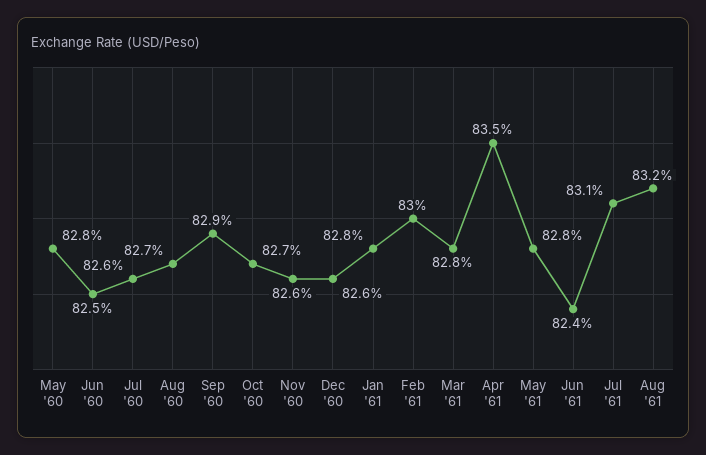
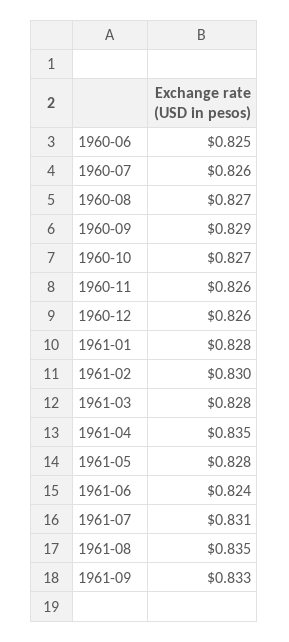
May '60: 0.828 -> none
Aug '61: 0.832 -> 0.835
1961-09: none -> 0.833

